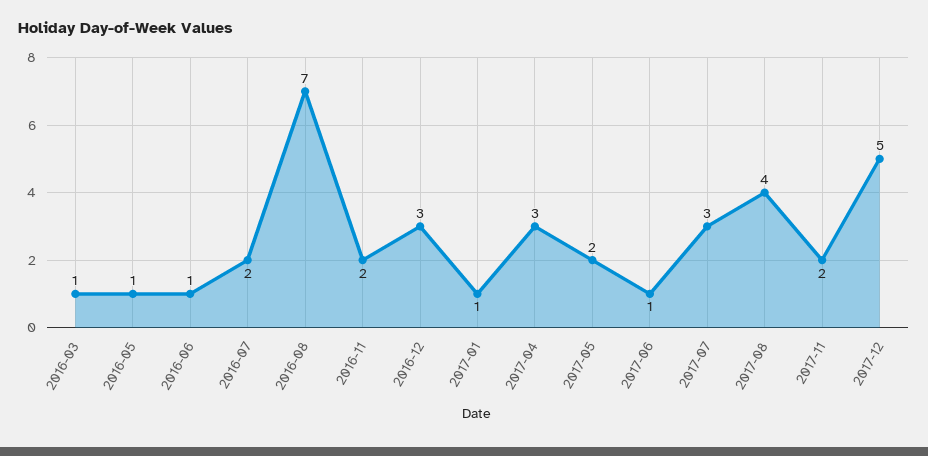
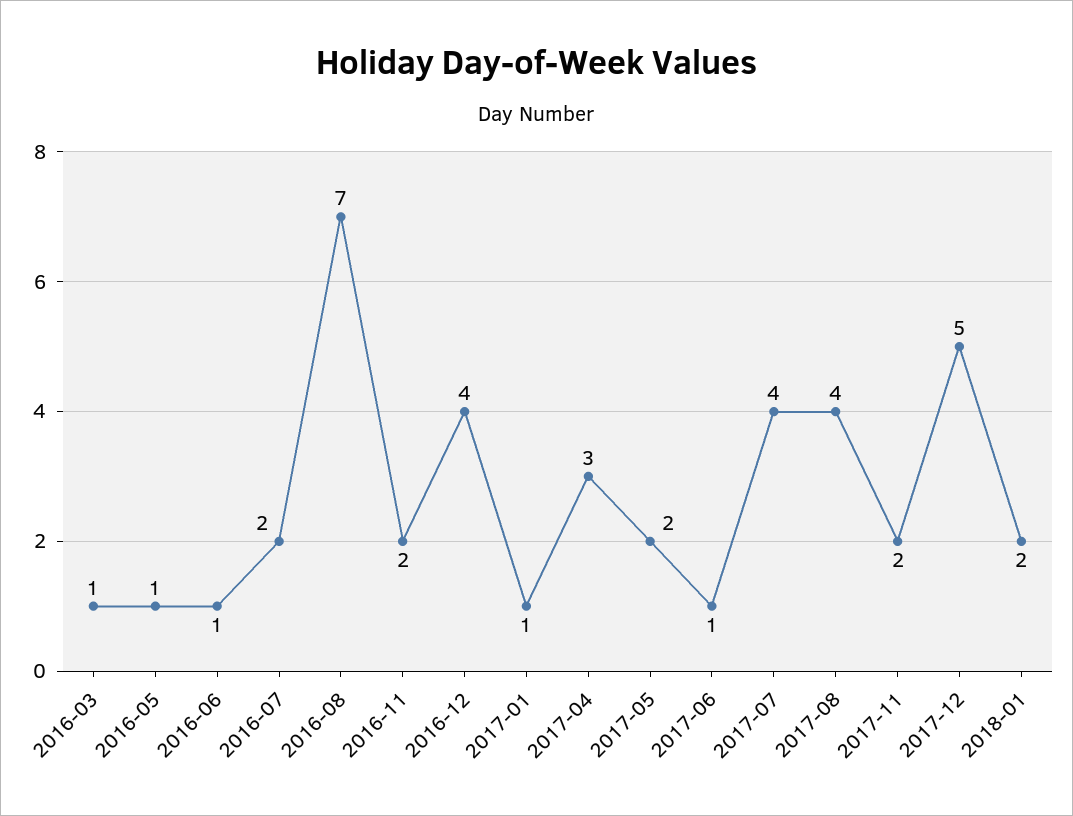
2016-12: 3 -> 4
2017-07: 3 -> 4
2018-01: none -> 2

